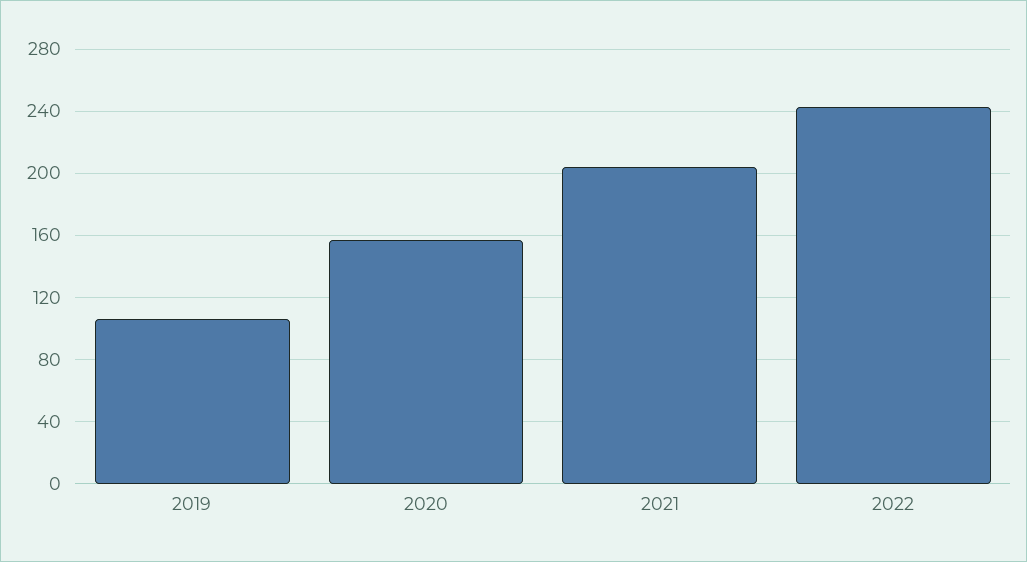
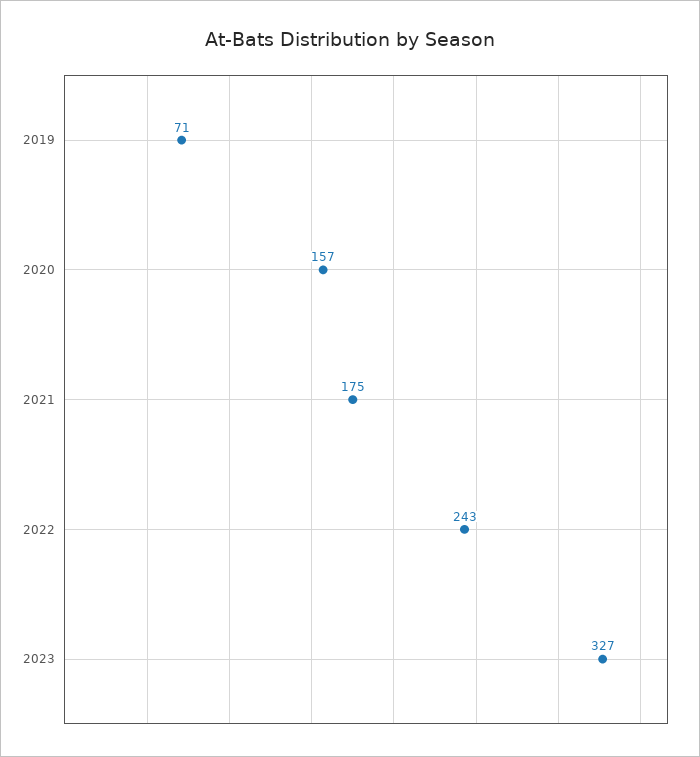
2019: 105 -> 71
2021: 205 -> 175
2023: none -> 327

